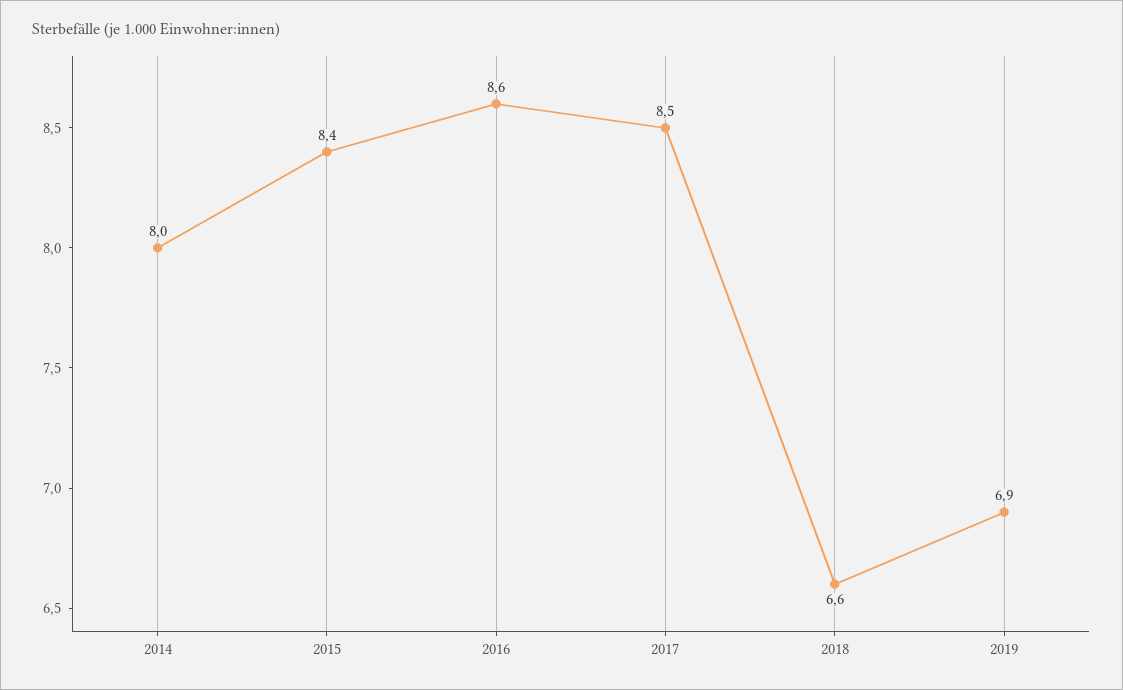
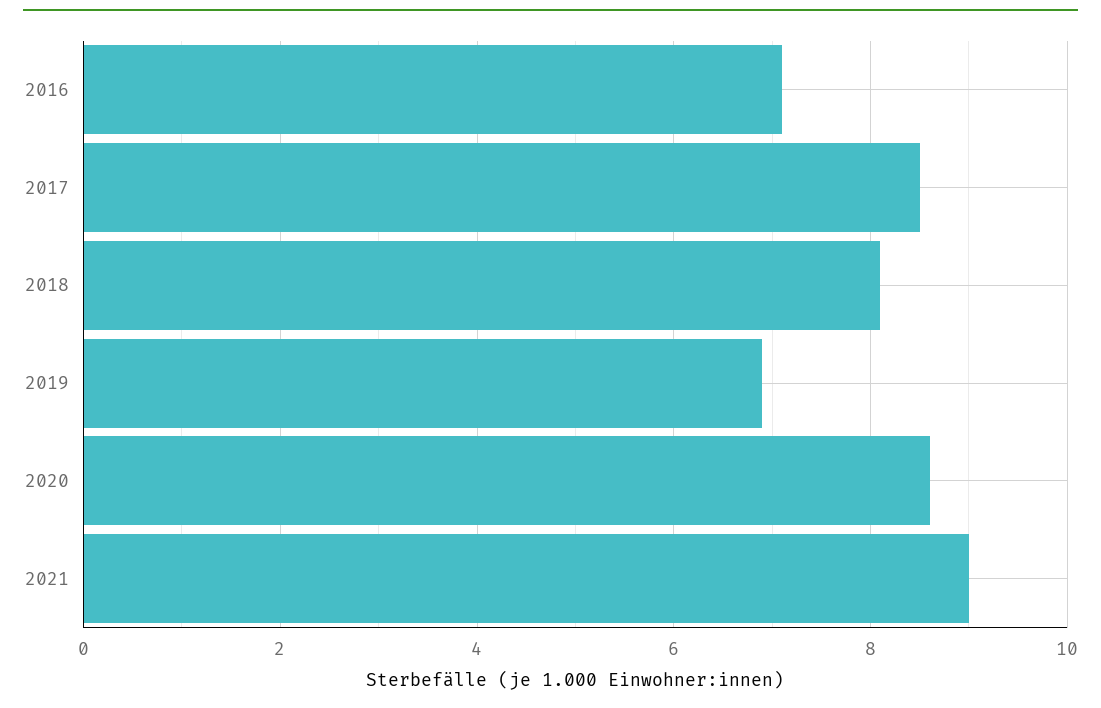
2014: 8 -> none
2015: 8.4 -> none
2016: 8.6 -> 7
2018: 6.6 -> 8
2020: none -> 8.5
2021: none -> 9

